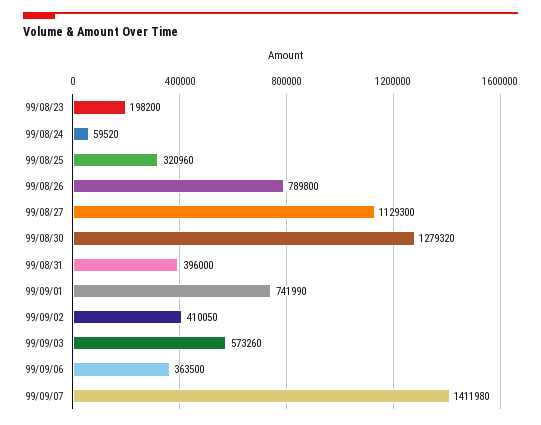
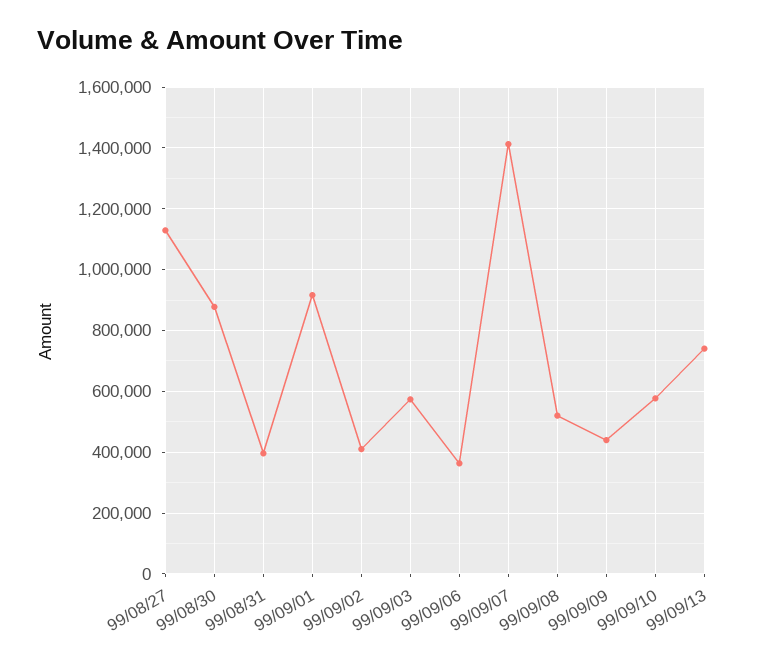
99/08/23: 198200 -> none
99/08/24: 59520 -> none
99/08/25: 320960 -> none
99/08/26: 789800 -> none
99/08/30: 1279320 -> 880000
99/09/01: 741990 -> 920000
99/09/08: none -> 520000
99/09/09: none -> 440000
99/09/10: none -> 580000
99/09/13: none -> 740000

